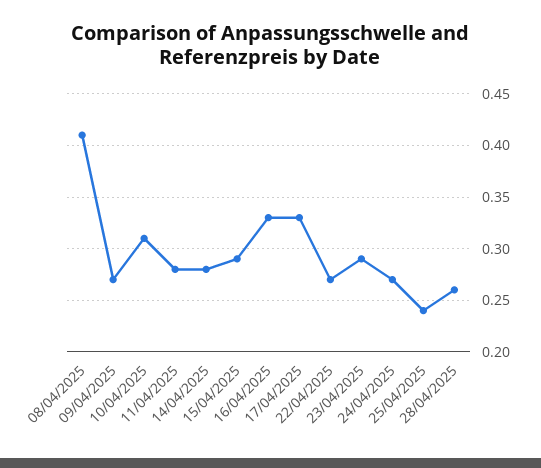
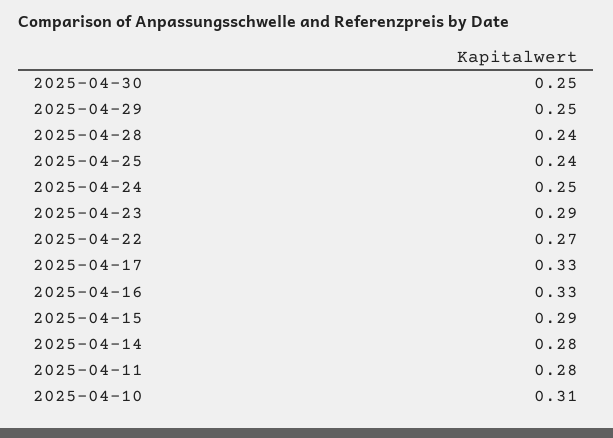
08/04/2025: 0.41 -> none
09/04/2025: 0.27 -> none
24/04/2025: 0.27 -> 0.25
28/04/2025: 0.26 -> 0.24
2025-04-30: none -> 0.25
2025-04-29: none -> 0.25

